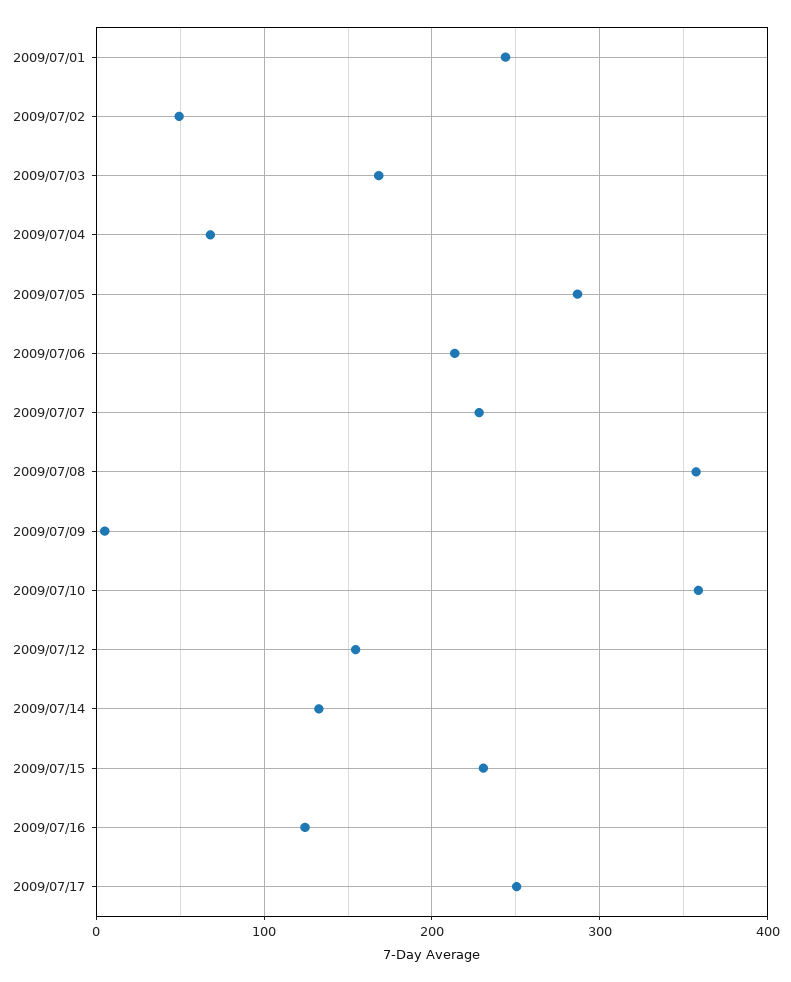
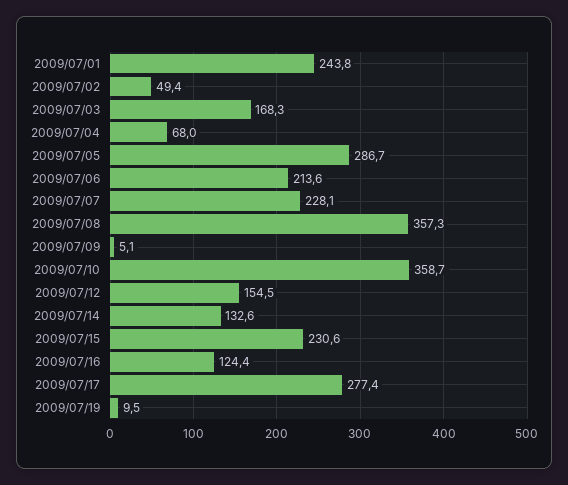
2009/07/17: 250 -> 277.4
2009/07/19: none -> 9.5

